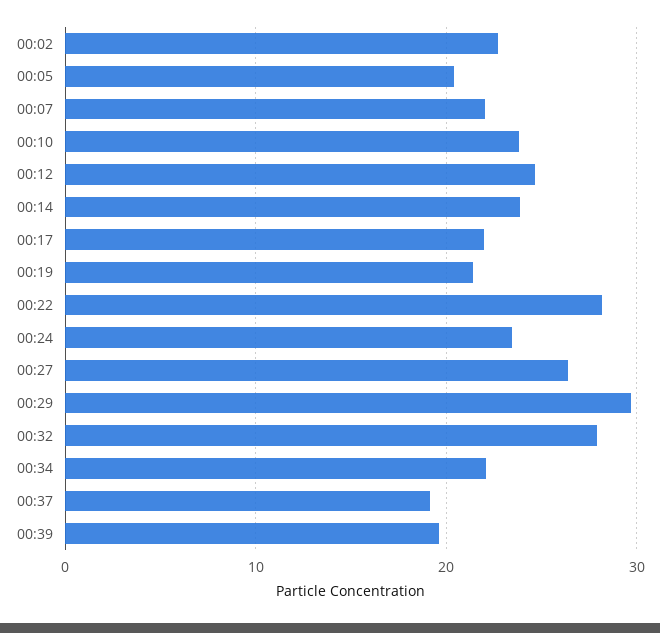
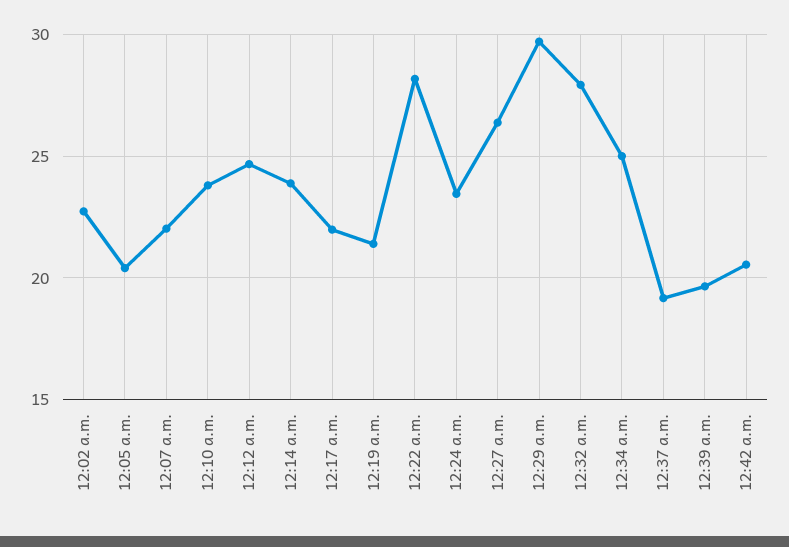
00:34: 22 -> 25
12:42 a.m.: none -> 20.5

